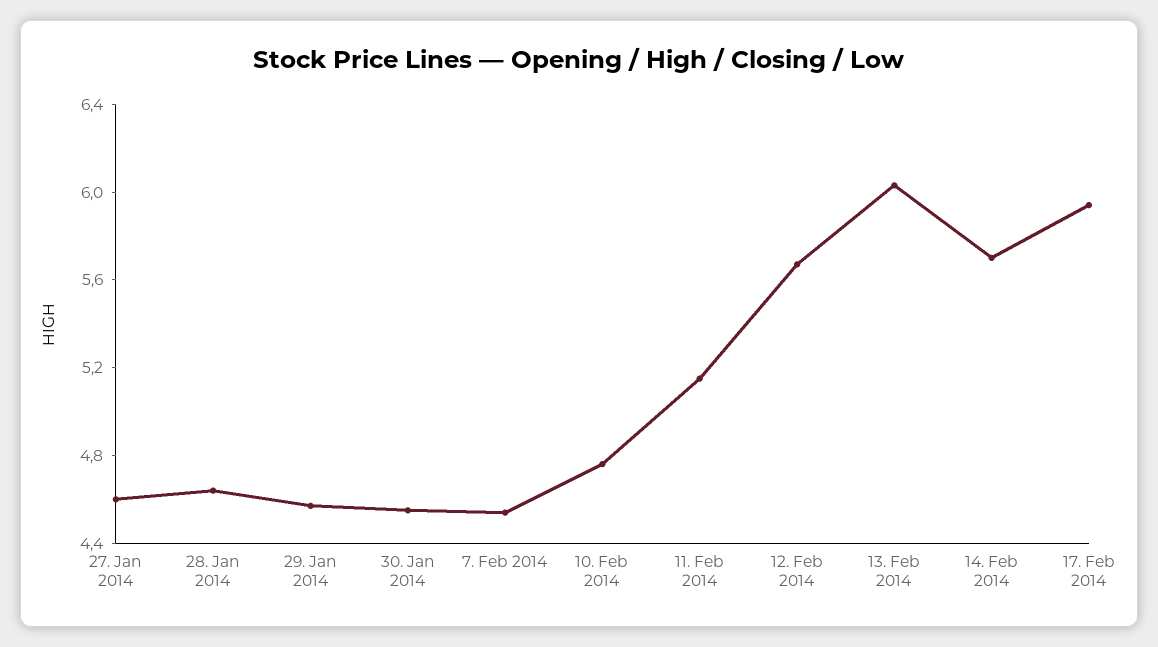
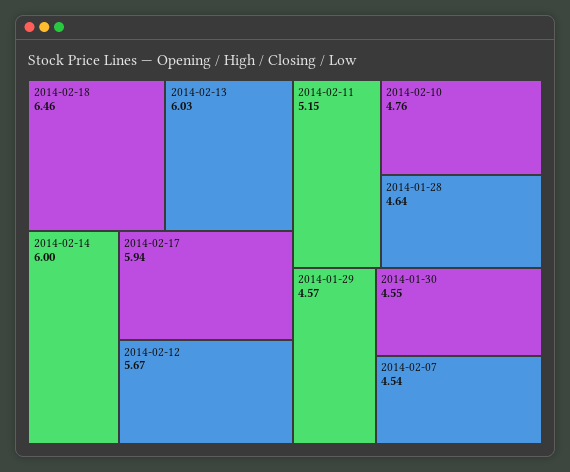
27. Jan 2014: 4.6 -> none
14. Feb 2014: 5.7 -> 6
2014-02-18: none -> 6.46

